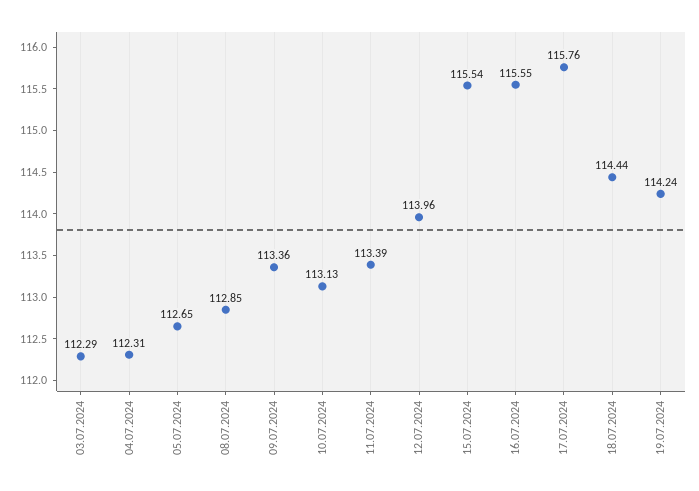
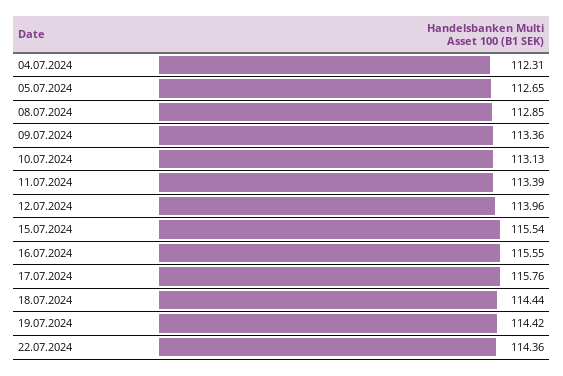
03.07.2024: 112.29 -> none
19.07.2024: 114.24 -> 114.42
22.07.2024: none -> 114.36

